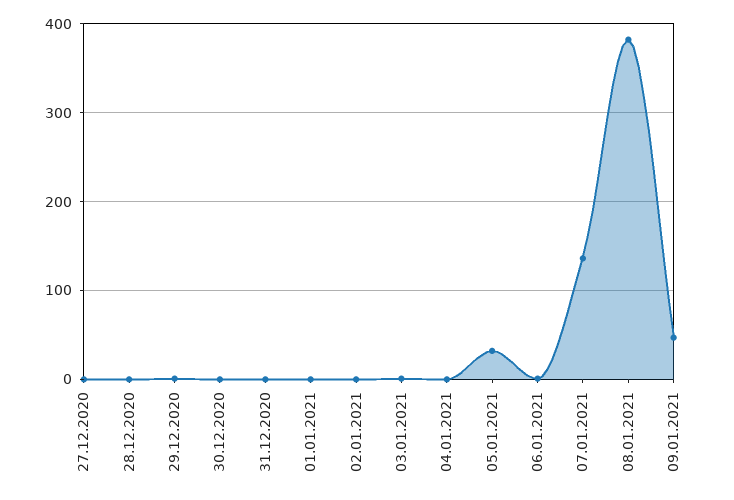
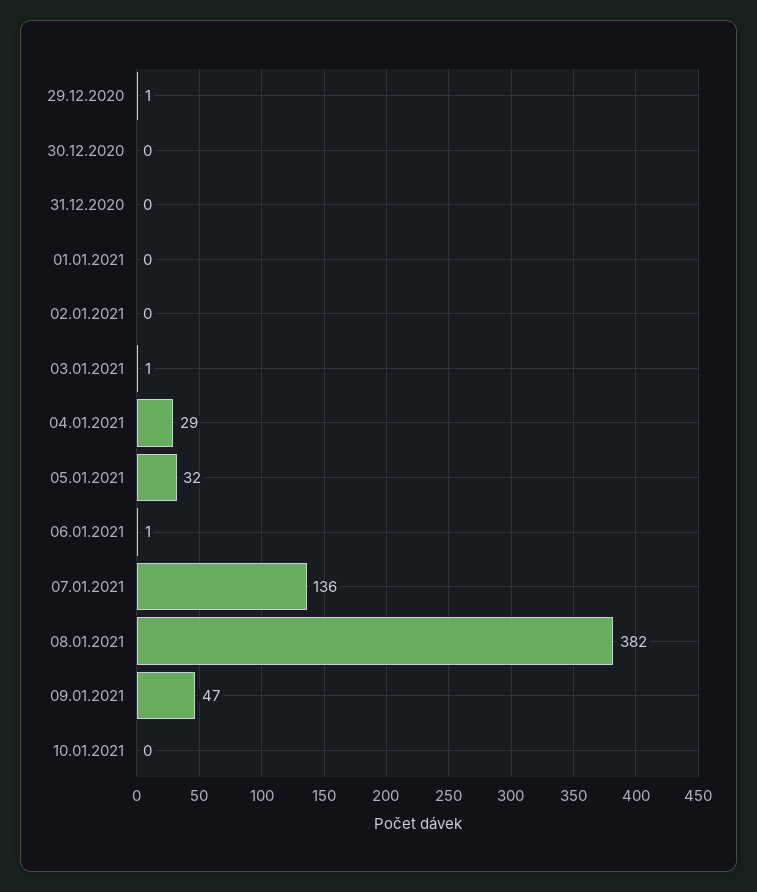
27.12.2020: 0 -> none
28.12.2020: 0 -> none
04.01.2021: 0 -> 29
10.01.2021: none -> 0

